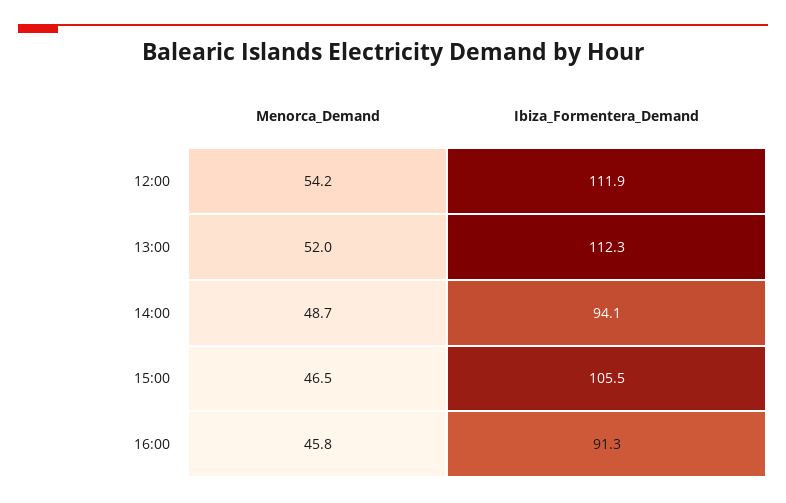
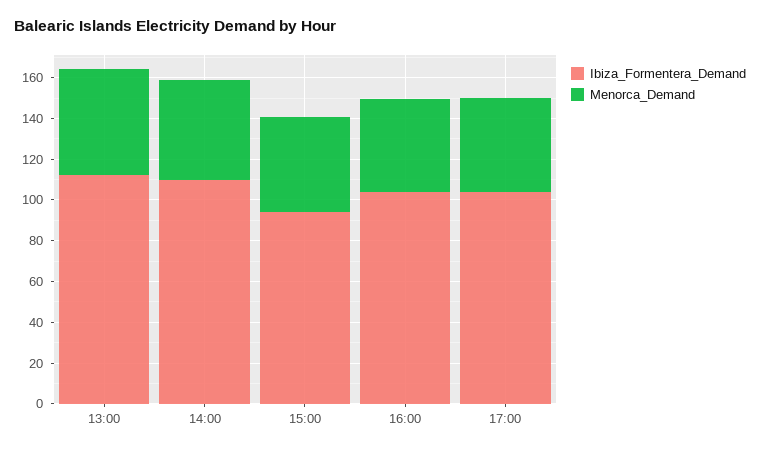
Menorca_Demand, 12:00: 54.2 -> none
Ibiza_Formentera_Demand, 12:00: 111.9 -> none
Ibiza_Formentera_Demand, 14:00: 94.1 -> 110
Ibiza_Formentera_Demand, 15:00: 105.5 -> 95
Ibiza_Formentera_Demand, 16:00: 91.3 -> 105
Ibiza_Formentera_Demand, 17:00: none -> 105
Menorca_Demand, 17:00: none -> 45

